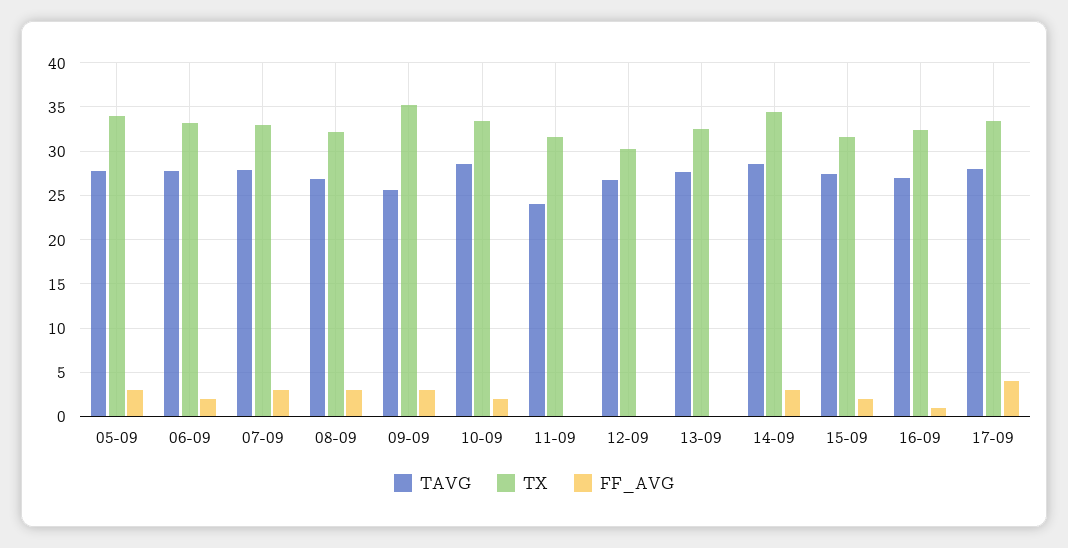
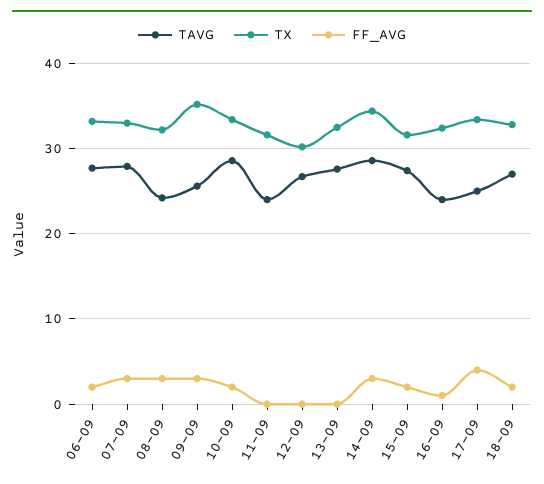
TAVG, 05-09: 28 -> none
TX, 05-09: 34 -> none
FF_AVG, 05-09: 3 -> none
TAVG, 08-09: 27 -> 24
TAVG, 16-09: 27 -> 24
TAVG, 17-09: 28 -> 25
TAVG, 18-09: none -> 27
TX, 18-09: none -> 33
FF_AVG, 18-09: none -> 2

